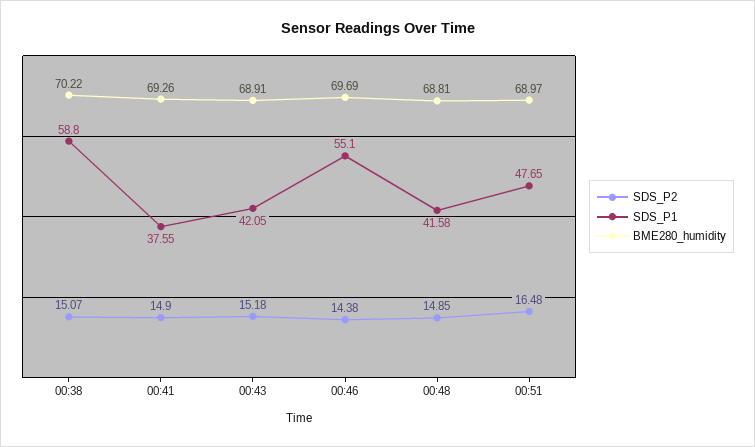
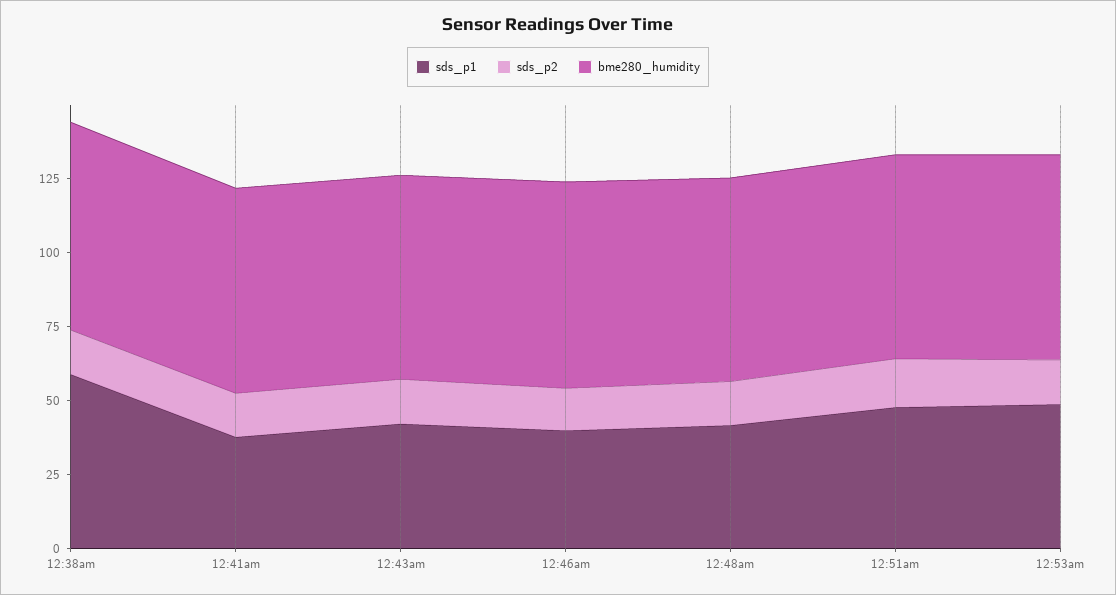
SDS_P1, 00:46: 55.1 -> 40
SDS_P1, 12:53am: none -> 50
SDS_P2, 12:53am: none -> 15
BME280_humidity, 12:53am: none -> 70

